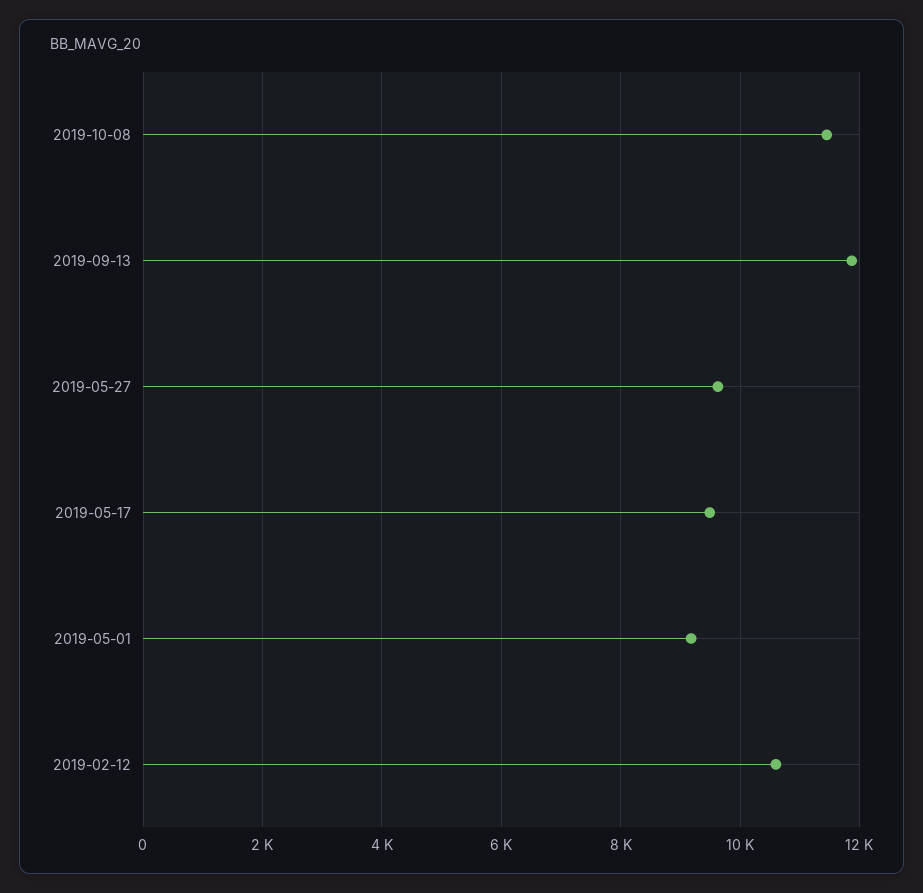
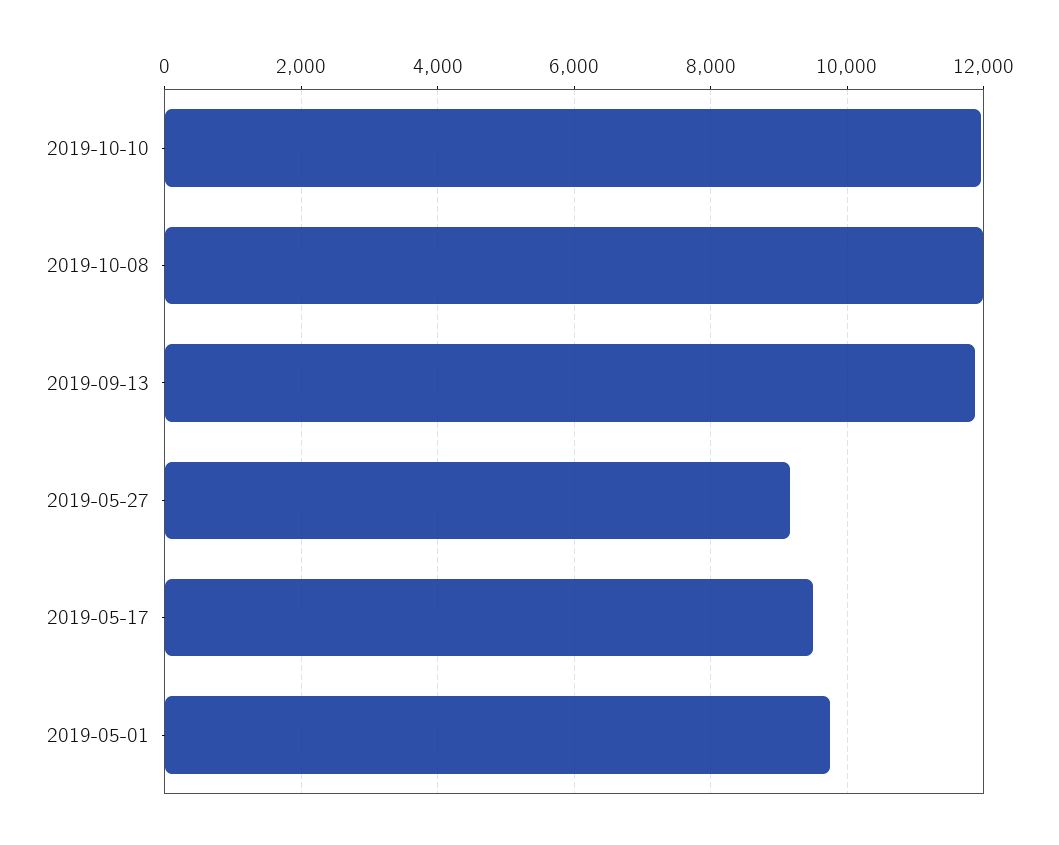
2019-10-08: 11400 -> 12000
2019-05-27: 9600 -> 9200
2019-05-01: 9200 -> 9800
2019-02-12: 10600 -> none
2019-10-10: none -> 12000

